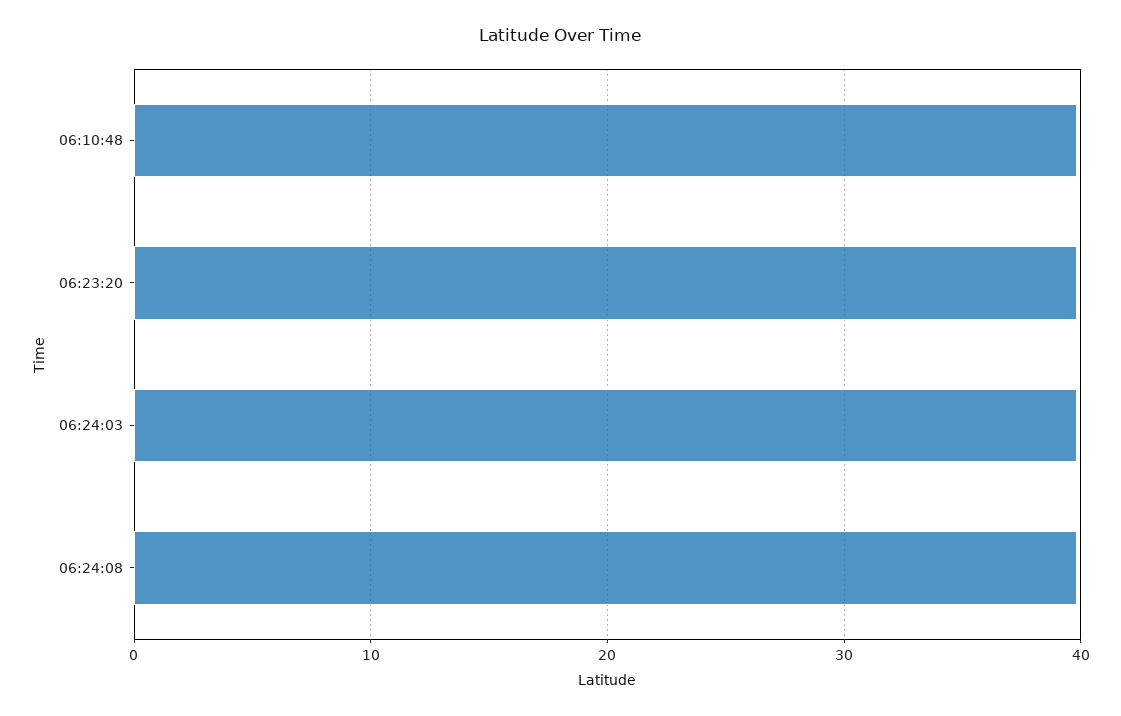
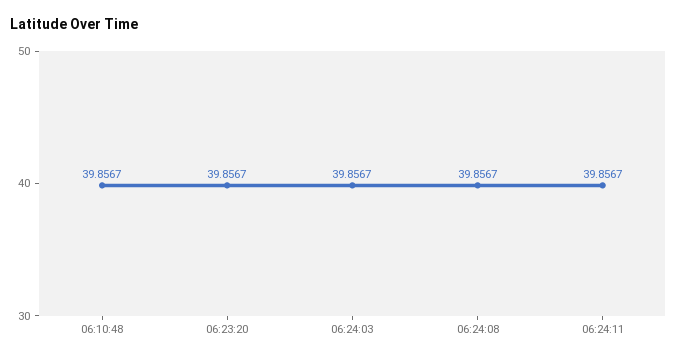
06:24:11: none -> 39.8567

